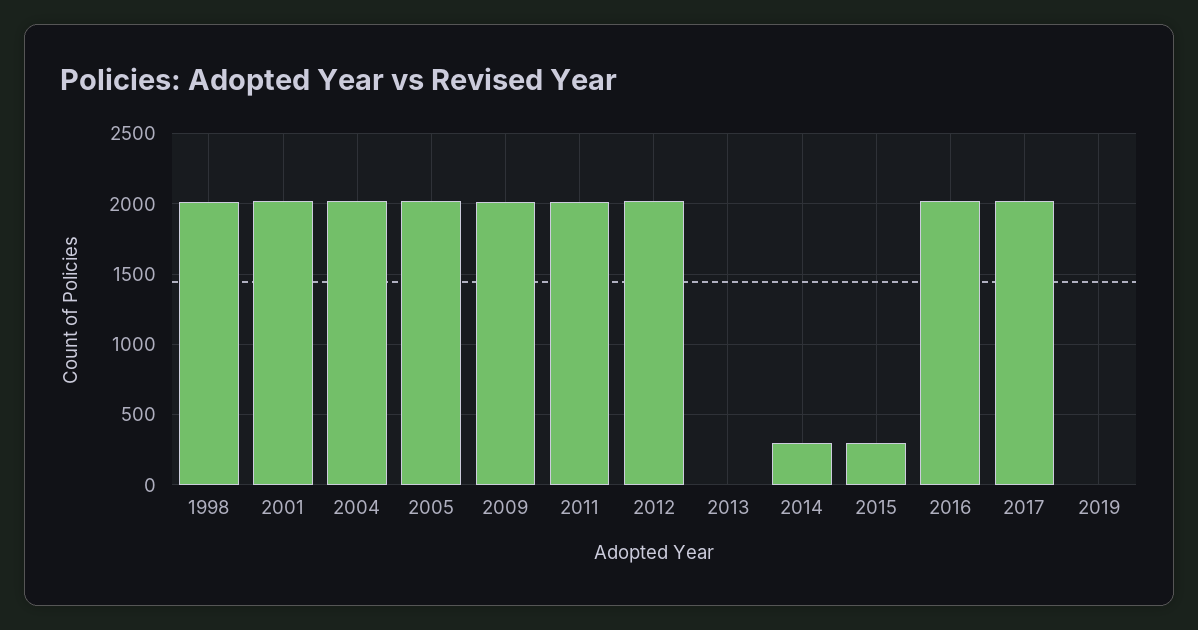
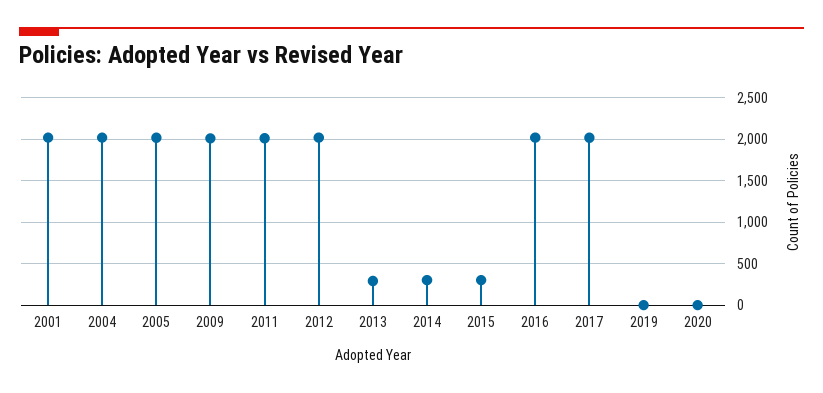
1998: 2000 -> none
2013: 0 -> 300
2020: none -> 0

